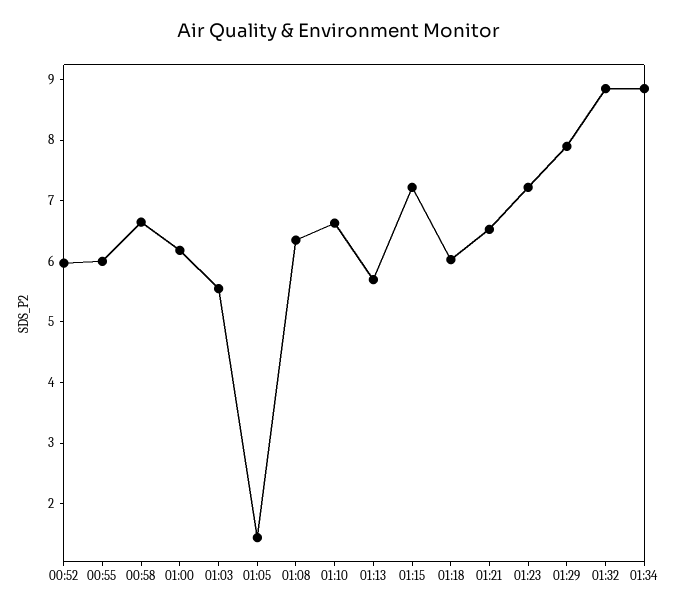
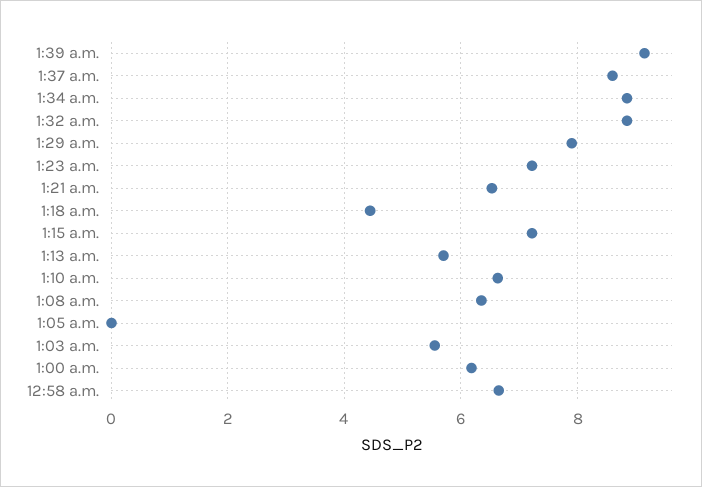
00:52: 6 -> none
00:55: 6 -> none
01:05: 1.4 -> 0
01:18: 6 -> 4.4
1:39 a.m.: none -> 9.2
1:37 a.m.: none -> 8.6

